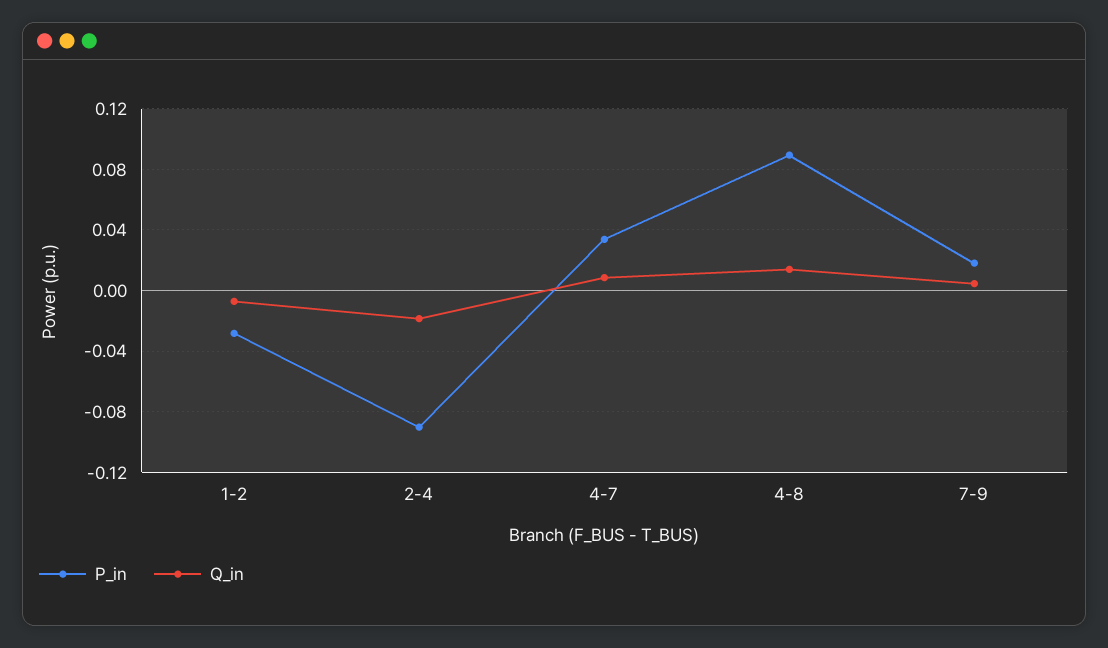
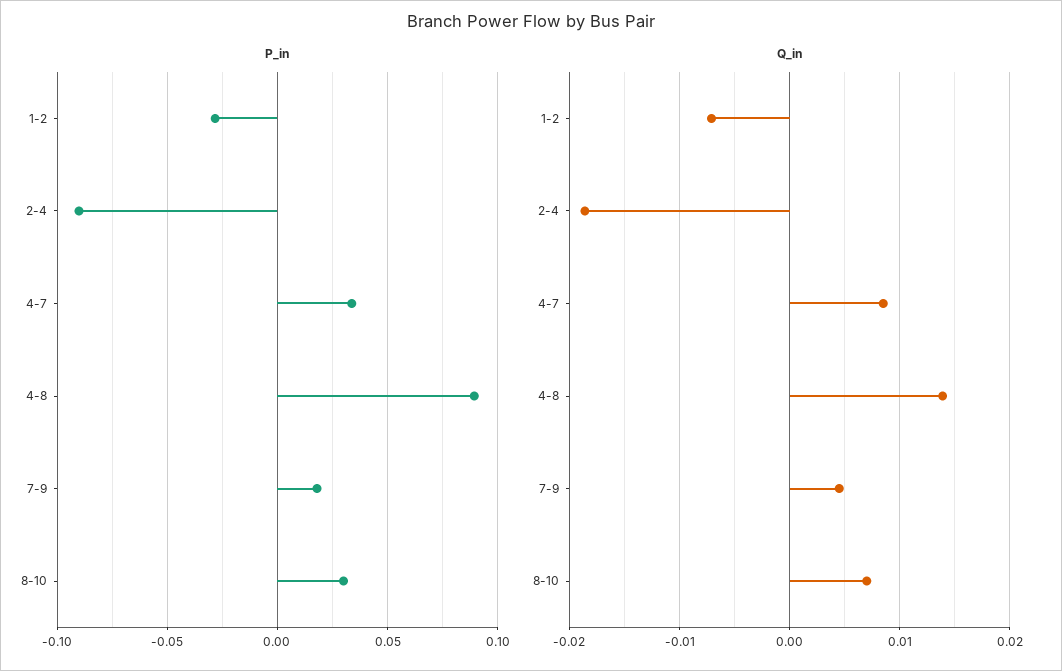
P_in, 8-10: none -> 0.03
Q_in, 8-10: none -> 0.007

